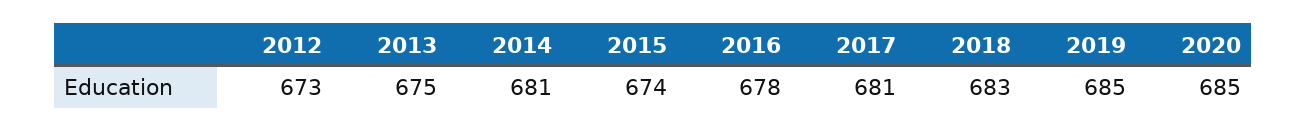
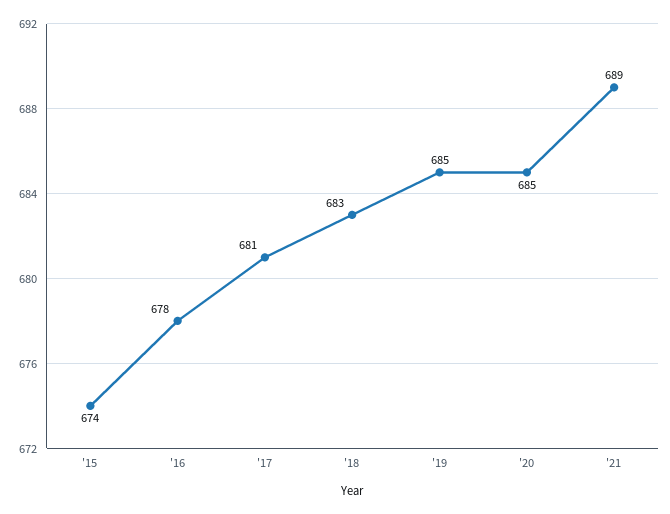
2012: 673 -> none
2013: 675 -> none
2014: 681 -> none
'21: none -> 689

